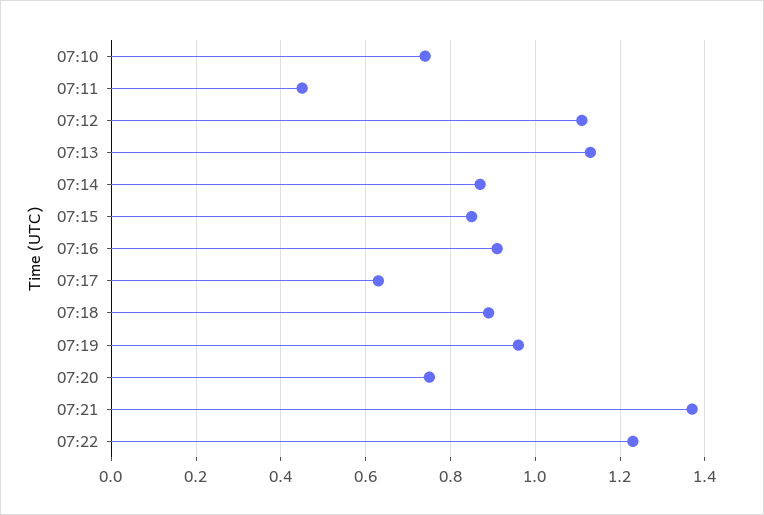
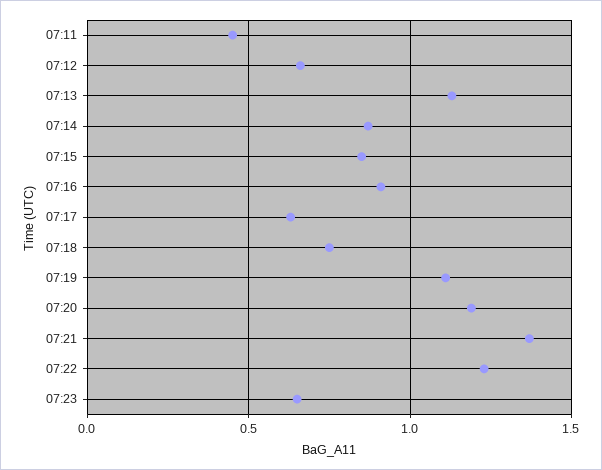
07:10: 0.75 -> none
07:12: 1.1 -> 0.65
07:18: 0.9 -> 0.75
07:19: 0.95 -> 1.1
07:20: 0.75 -> 1.2
07:23: none -> 0.65

